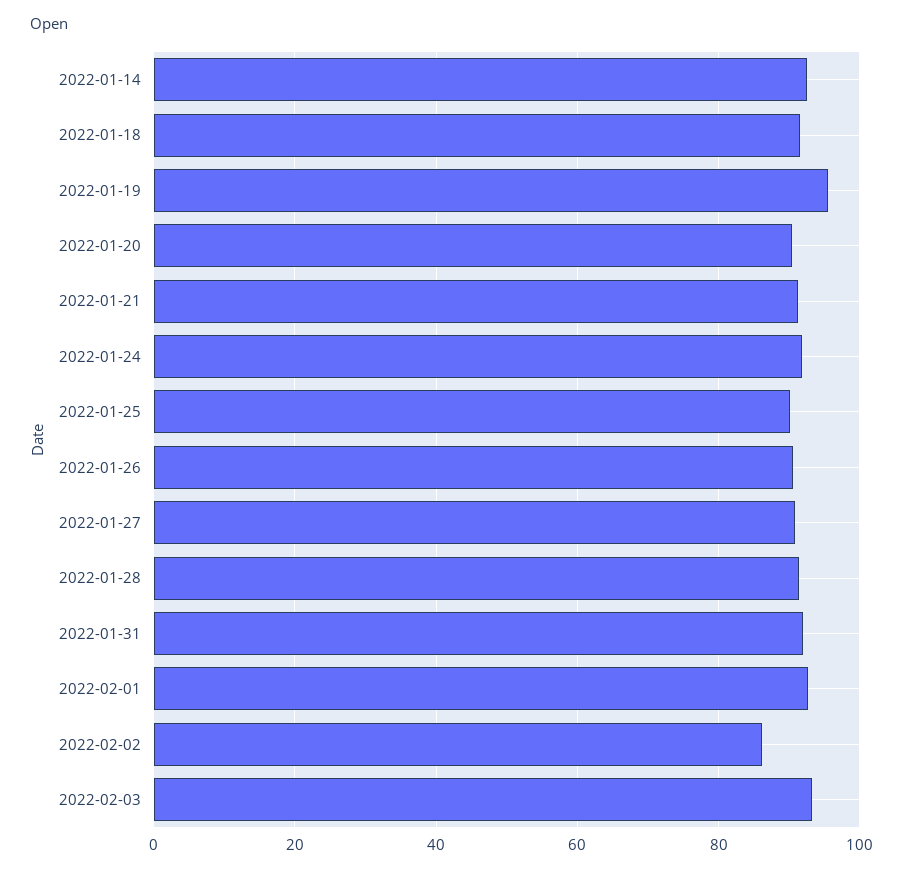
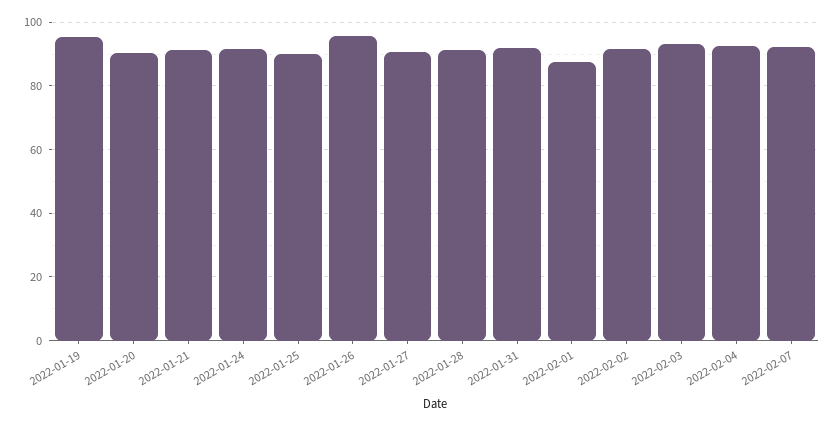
2022-01-14: 92 -> none
2022-01-18: 92 -> none
2022-01-26: 90 -> 96
2022-02-01: 92 -> 88
2022-02-02: 86 -> 92
2022-02-04: none -> 92
2022-02-07: none -> 92

